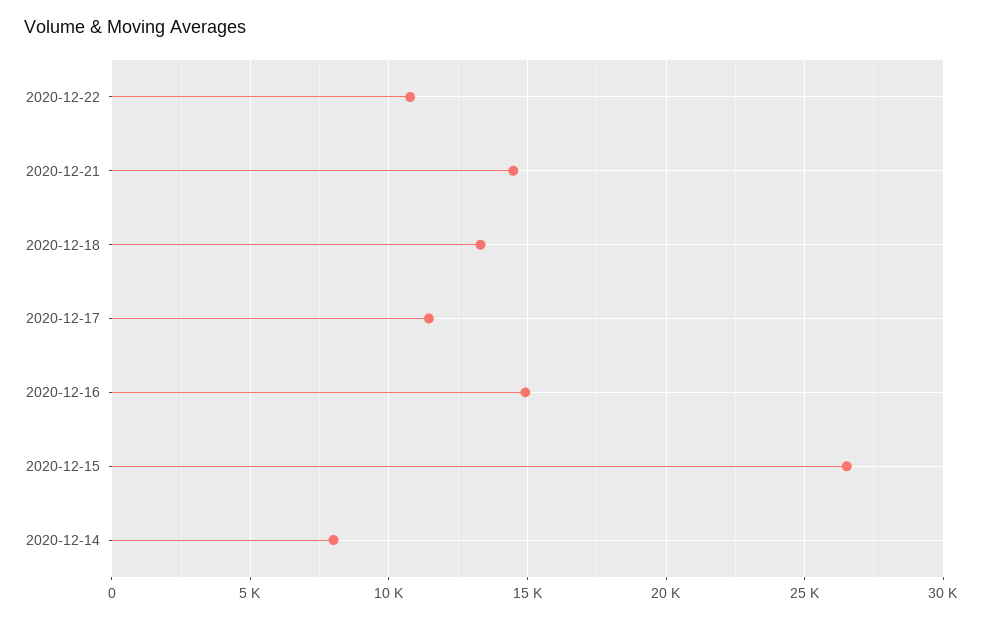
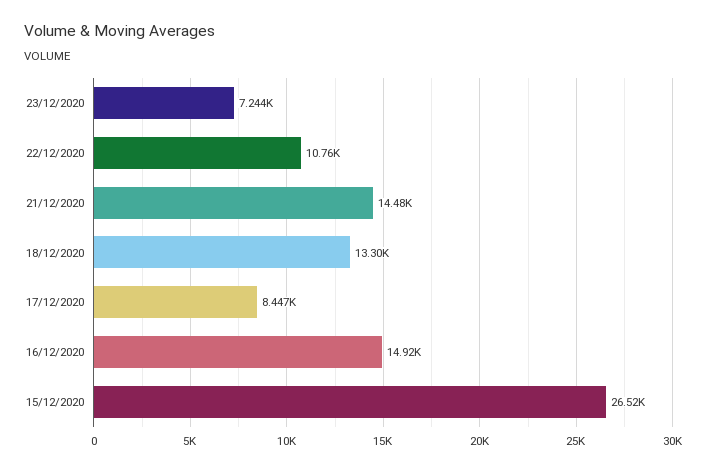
2020-12-17: 11500 -> 8447
2020-12-14: 8000 -> none
23/12/2020: none -> 7244

